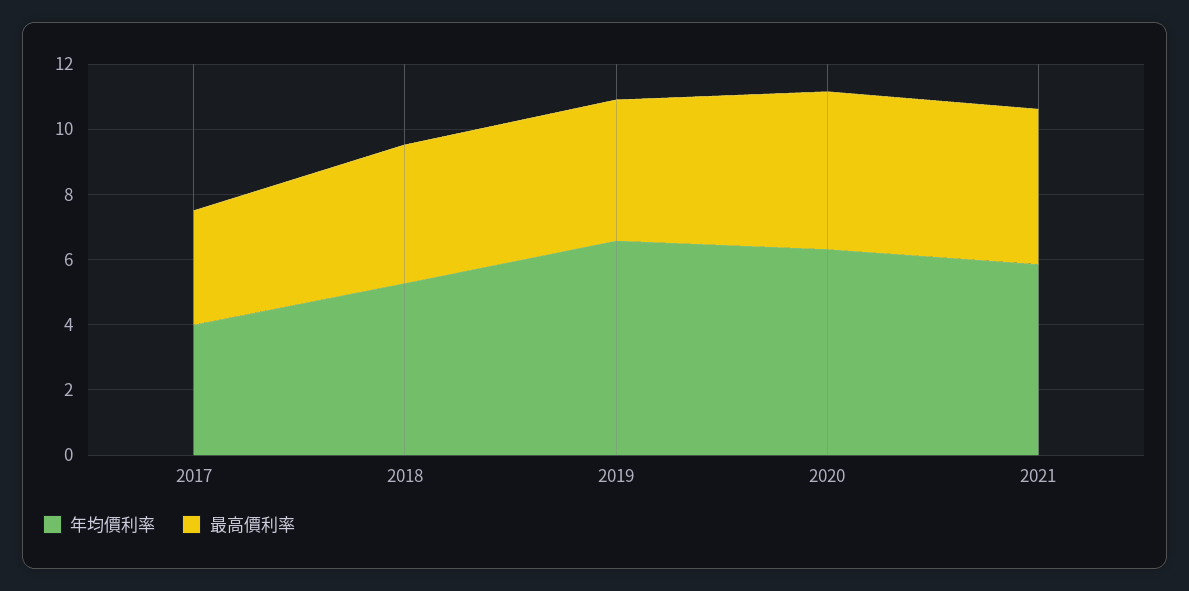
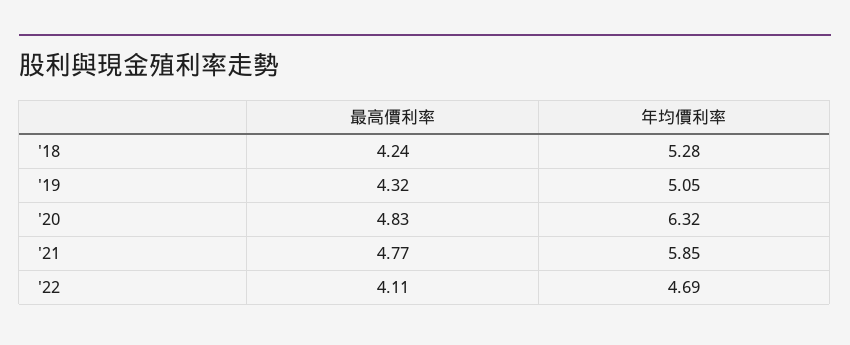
年均價利率, 2017: 4 -> none
最高價利率, 2017: 3.5 -> none
年均價利率, 2019: 6.5 -> 5.05
最高價利率, '22: none -> 4.11
年均價利率, '22: none -> 4.69

